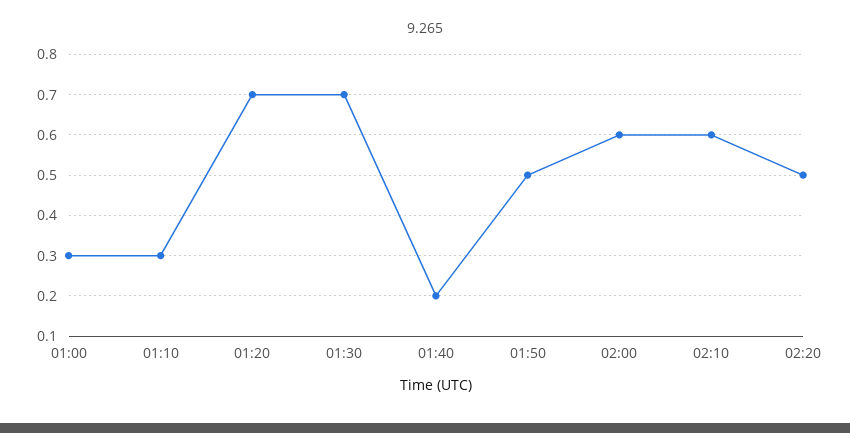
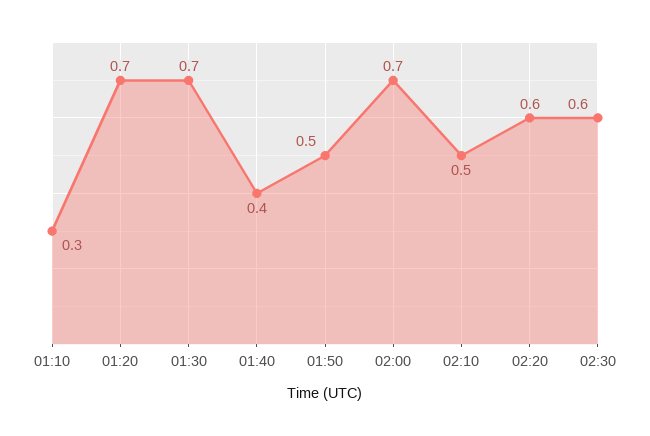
01:00: 0.3 -> none
01:40: 0.2 -> 0.4
02:00: 0.6 -> 0.7
02:10: 0.6 -> 0.5
02:20: 0.5 -> 0.6
02:30: none -> 0.6

